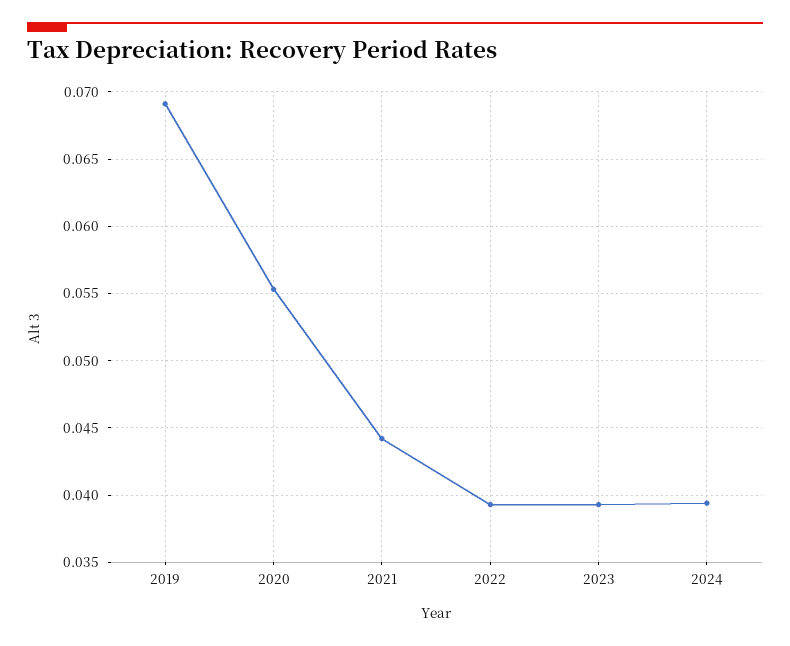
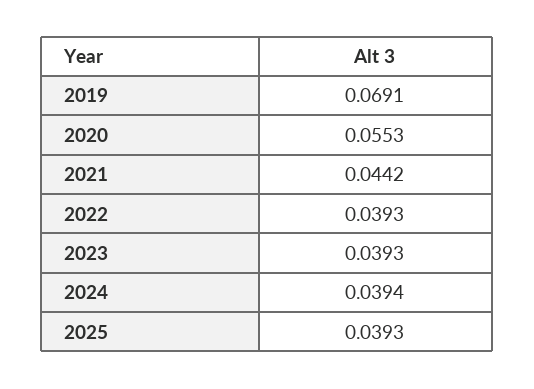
2025: none -> 0.0393

